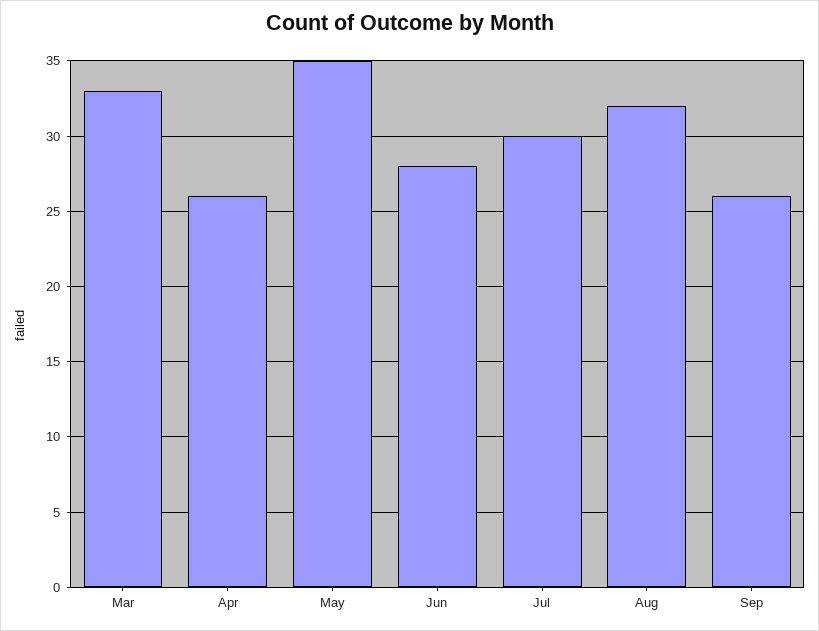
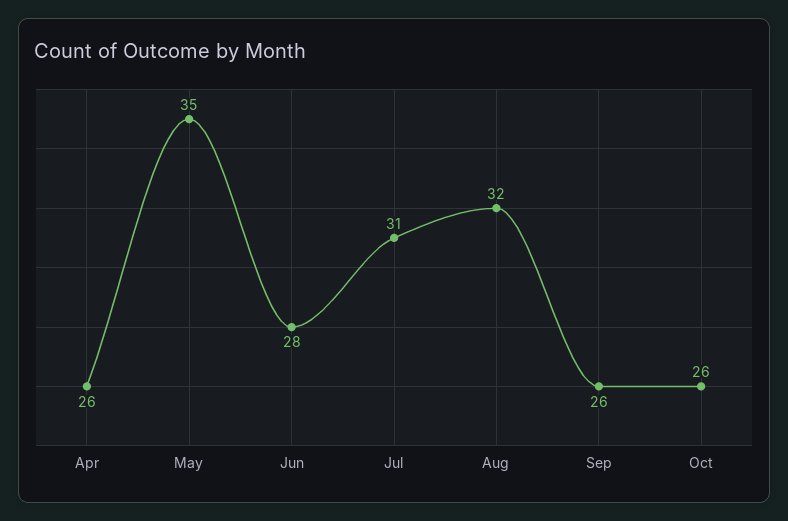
Mar: 33 -> none
Jul: 30 -> 31
Oct: none -> 26

